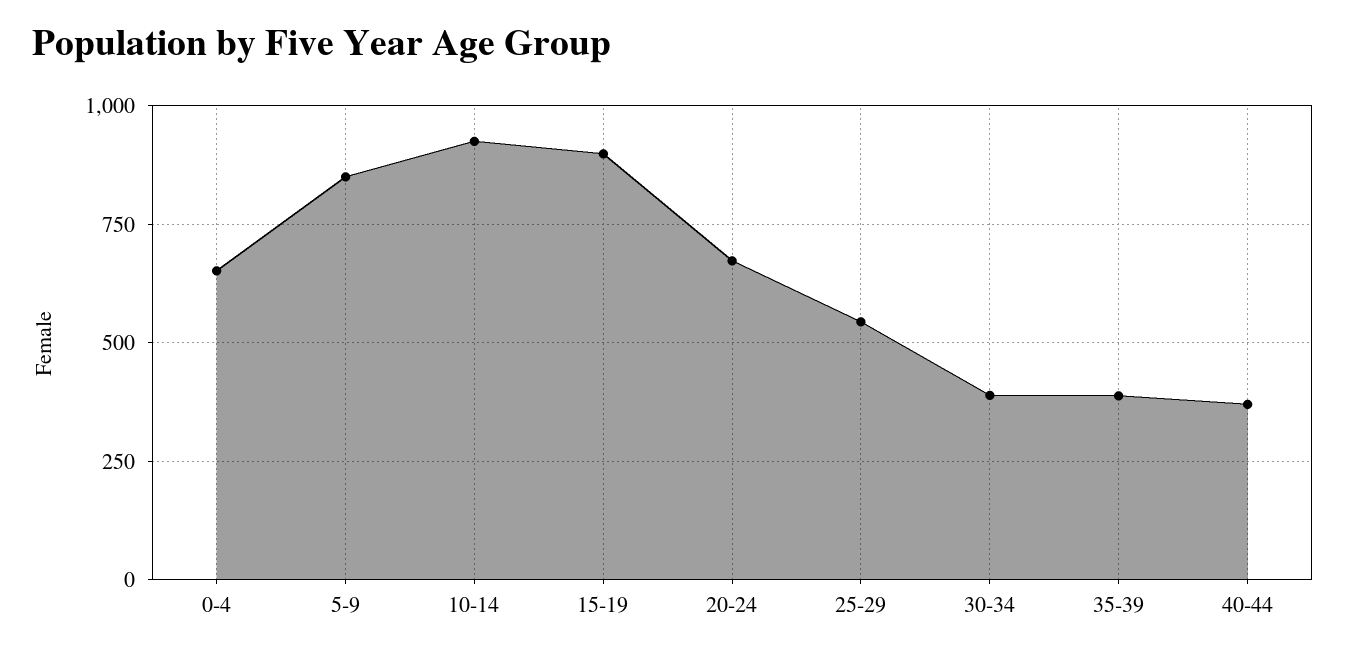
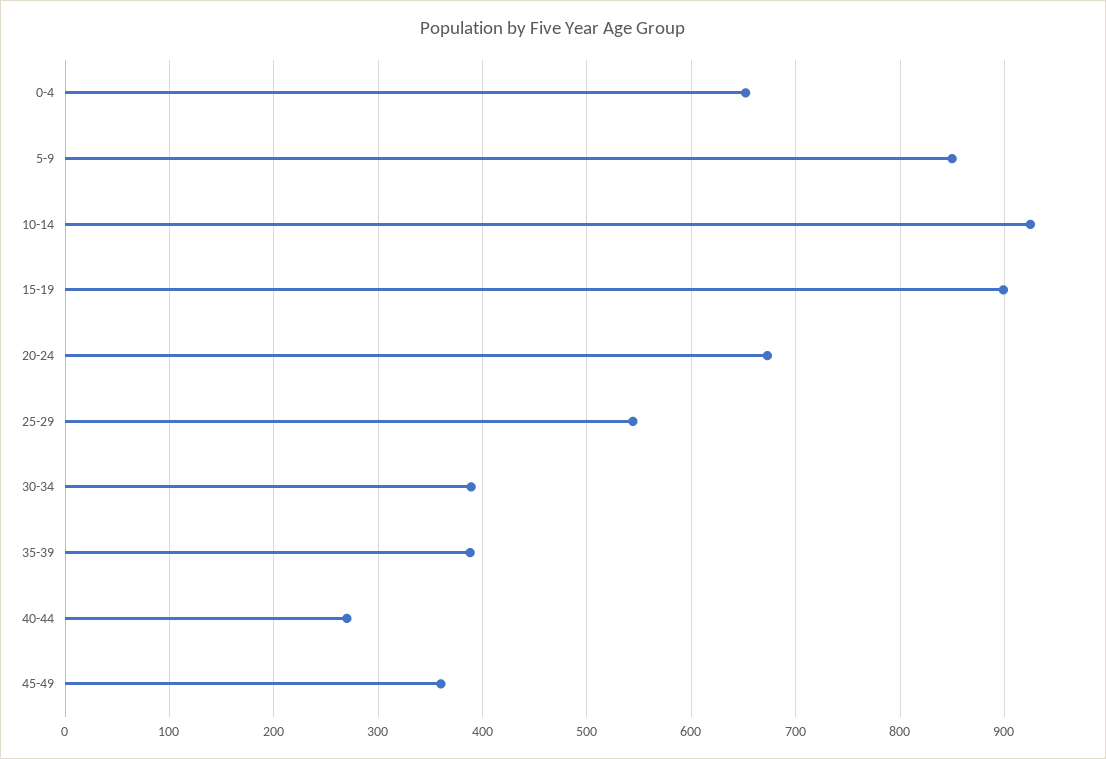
40-44: 375 -> 270
45-49: none -> 360

